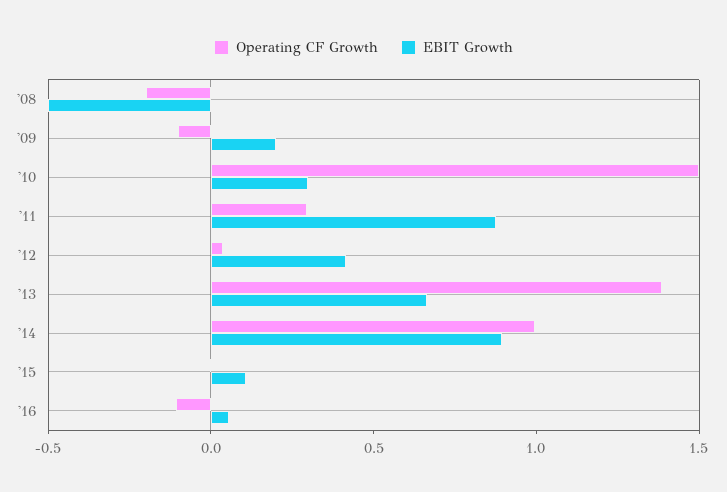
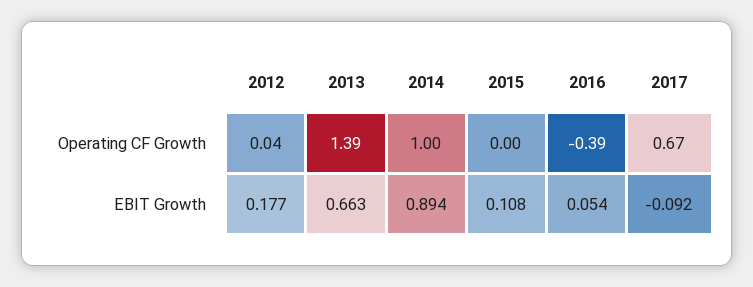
Operating CF Growth, '08: -0.2 -> none
EBIT Growth, '08: -0.5 -> none
Operating CF Growth, '09: -0.1 -> none
EBIT Growth, '09: 0.2 -> none
Operating CF Growth, '10: 1.5 -> none
EBIT Growth, '10: 0.3 -> none
Operating CF Growth, '11: 0.3 -> none
EBIT Growth, '11: 0.9 -> none
EBIT Growth, '12: 0.4 -> 0.177
Operating CF Growth, '16: -0.1 -> -0.39
Operating CF Growth, 2017: none -> 0.67
EBIT Growth, 2017: none -> -0.092

